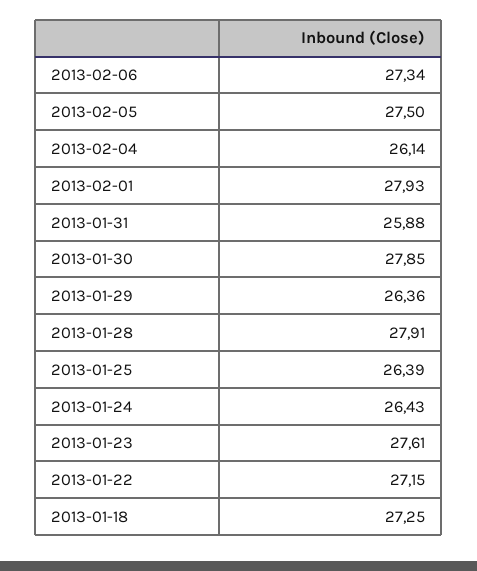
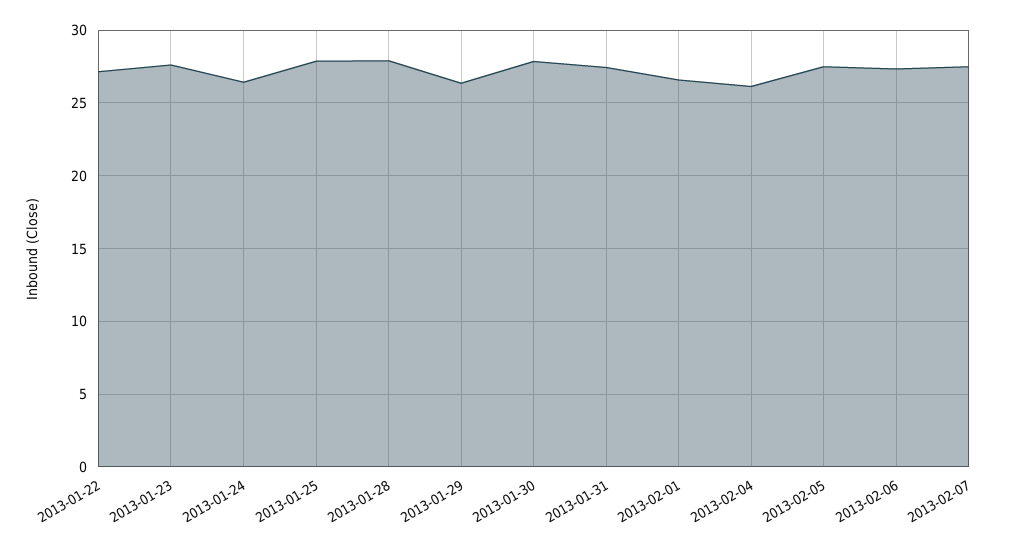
2013-02-01: 27.93 -> 26.5
2013-01-31: 25.88 -> 27.5
2013-01-25: 26.39 -> 28
2013-01-18: 27.25 -> none
2013-02-07: none -> 27.5

